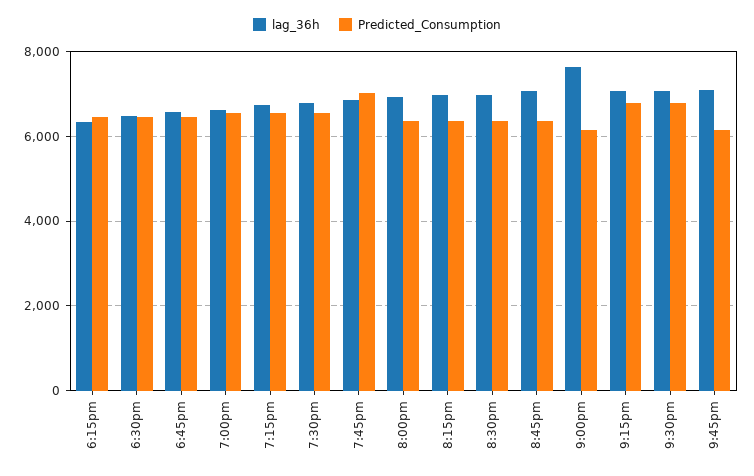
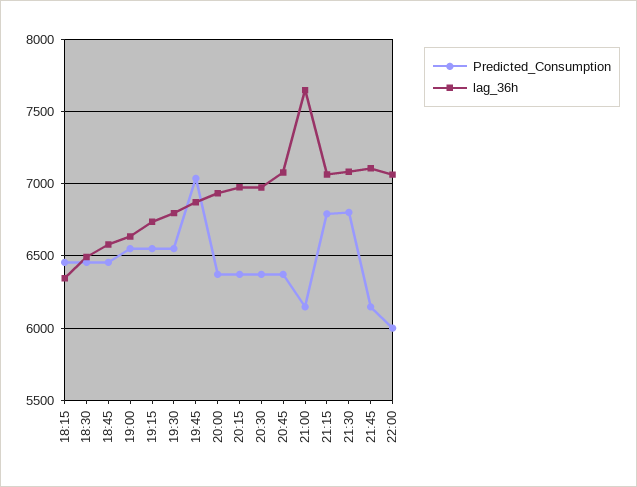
Predicted_Consumption, 22:00: none -> 6000
lag_36h, 22:00: none -> 7050

